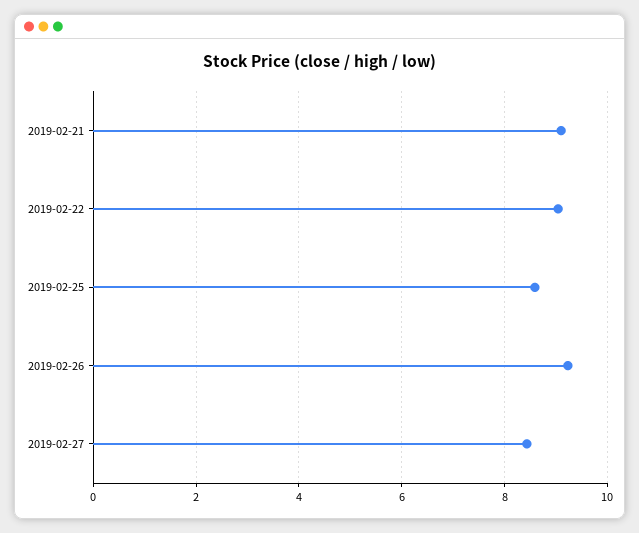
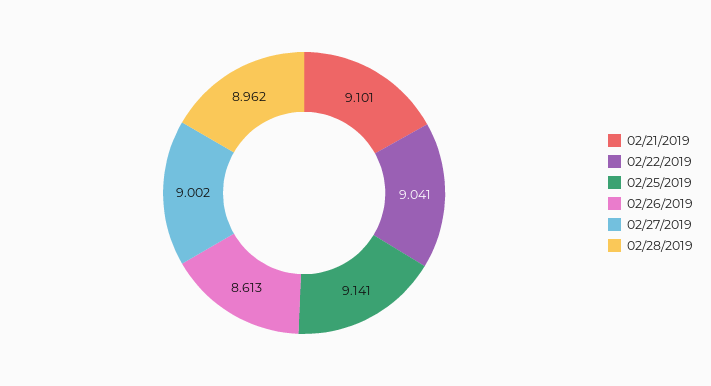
2019-02-25: 8.6 -> 9.141
2019-02-26: 9.2 -> 8.613
2019-02-27: 8.4 -> 9.002
02/28/2019: none -> 8.962

